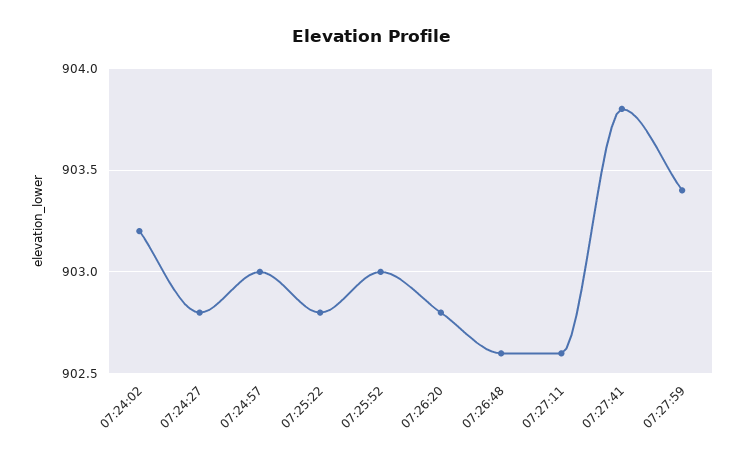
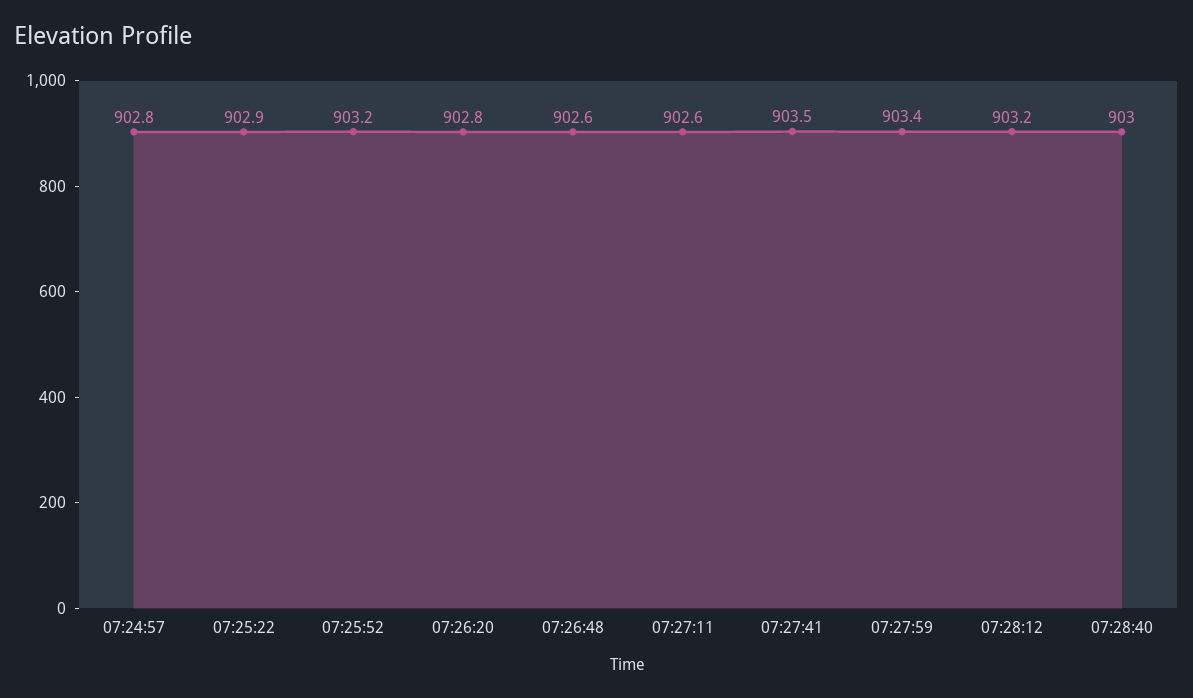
07:24:02: 903.2 -> none
07:24:27: 902.8 -> none
07:24:57: 903 -> 902.8
07:25:22: 902.8 -> 902.9
07:25:52: 903 -> 903.2
07:27:41: 903.8 -> 903.5
07:28:12: none -> 903.2
07:28:40: none -> 903

